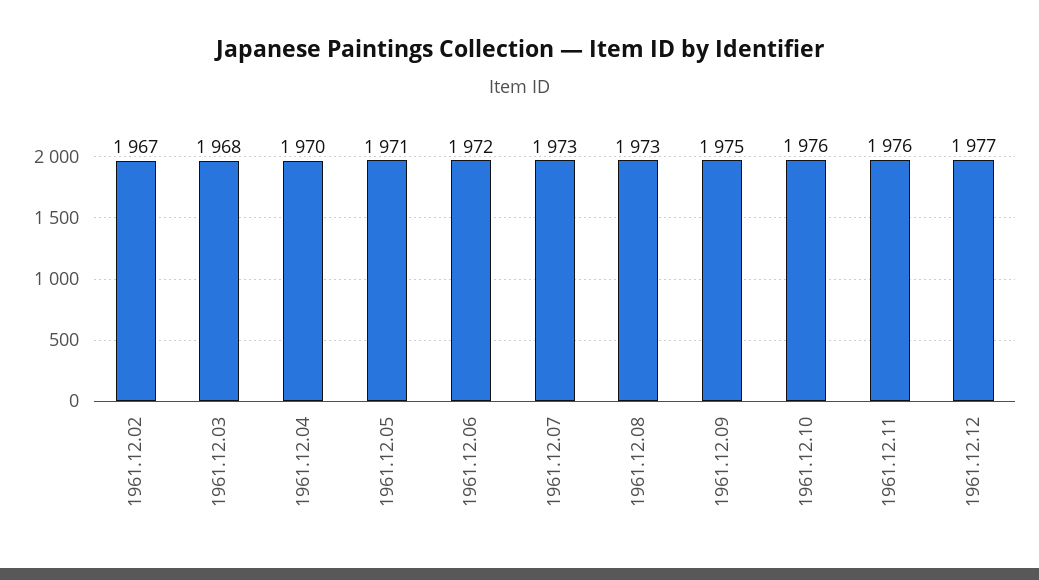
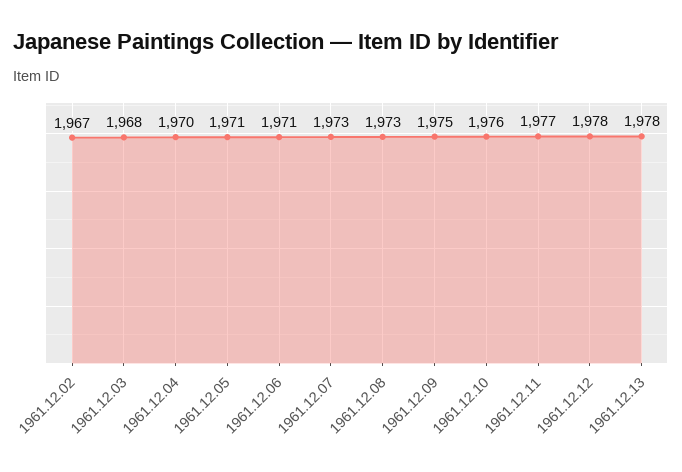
1961.12.06: 1972 -> 1971
1961.12.11: 1976 -> 1977
1961.12.12: 1977 -> 1978
1961.12.13: none -> 1978

